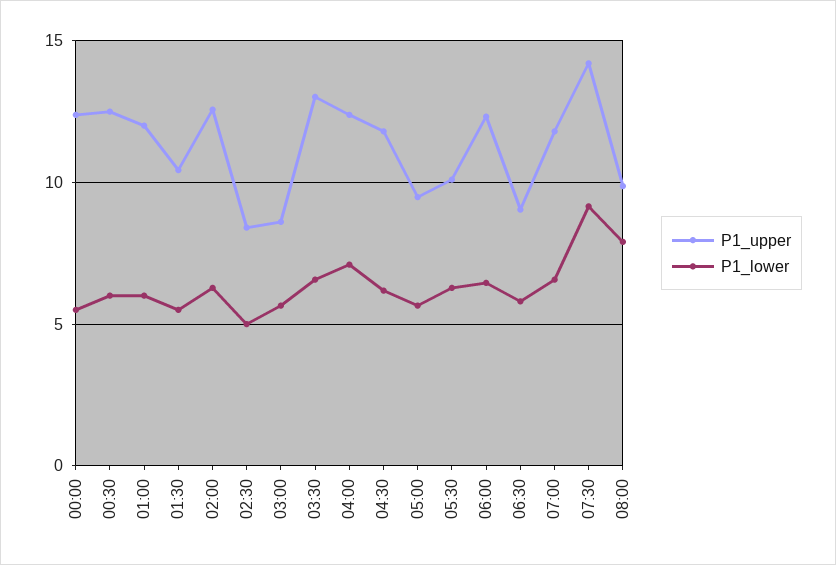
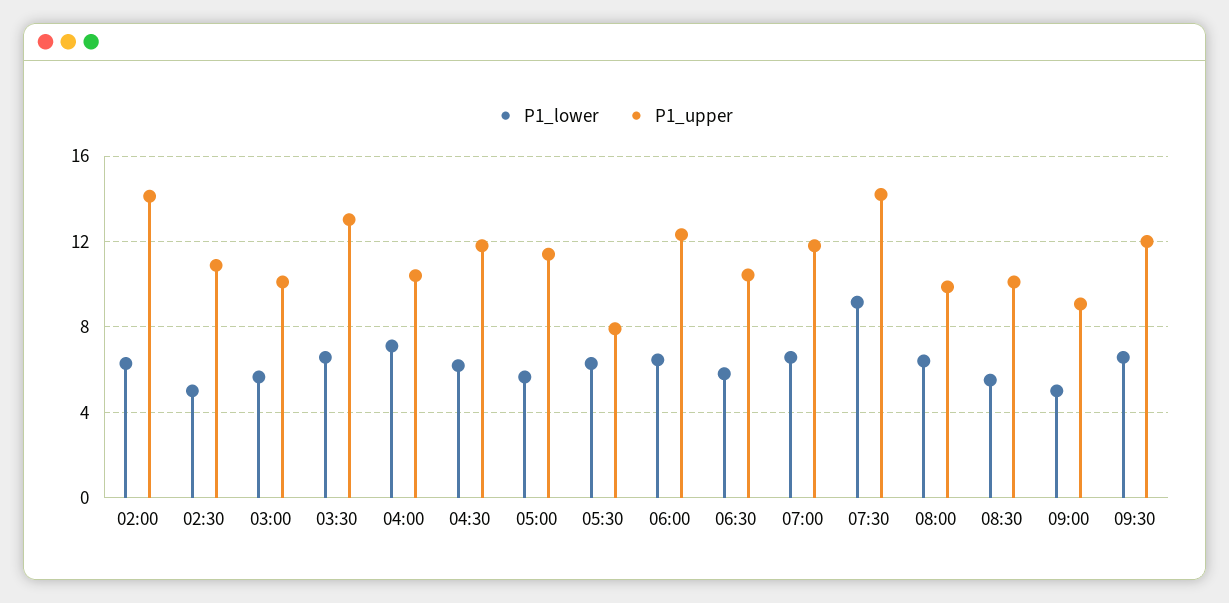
P1_upper, 00:00: 12.5 -> none
P1_lower, 00:00: 5.5 -> none
P1_upper, 00:30: 12.5 -> none
P1_lower, 00:30: 6 -> none
P1_upper, 01:00: 12 -> none
P1_lower, 01:00: 6 -> none
P1_upper, 01:30: 10.5 -> none
P1_lower, 01:30: 5.5 -> none
P1_upper, 02:00: 12.5 -> 14
P1_upper, 02:30: 8.5 -> 11
P1_upper, 03:00: 8.5 -> 10
P1_upper, 04:00: 12.5 -> 10.5
P1_upper, 05:00: 9.5 -> 11.5
P1_upper, 05:30: 10 -> 8
P1_upper, 06:30: 9 -> 10.5
P1_lower, 08:00: 8 -> 6.5
P1_lower, 08:30: none -> 5.5
P1_upper, 08:30: none -> 10
P1_lower, 09:00: none -> 5
P1_upper, 09:00: none -> 9
P1_lower, 09:30: none -> 6.5
P1_upper, 09:30: none -> 12

